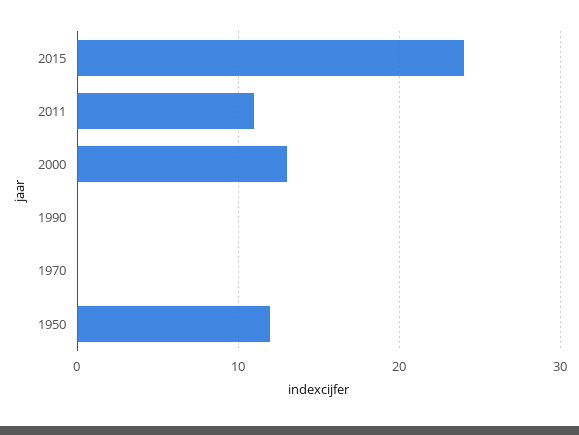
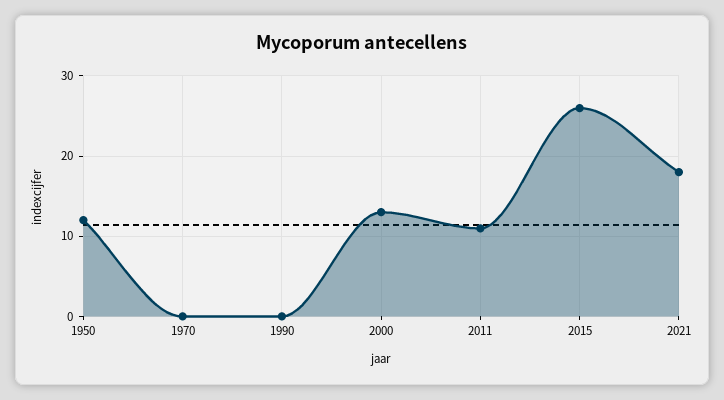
2015: 24 -> 26
2021: none -> 18

